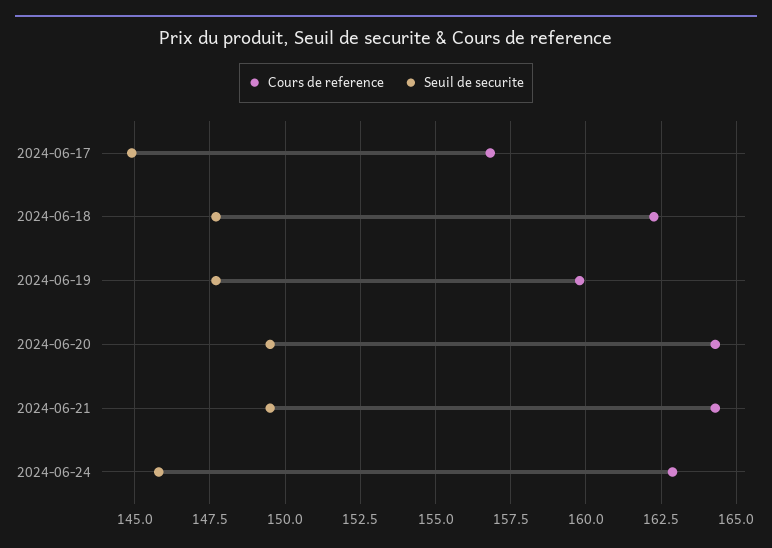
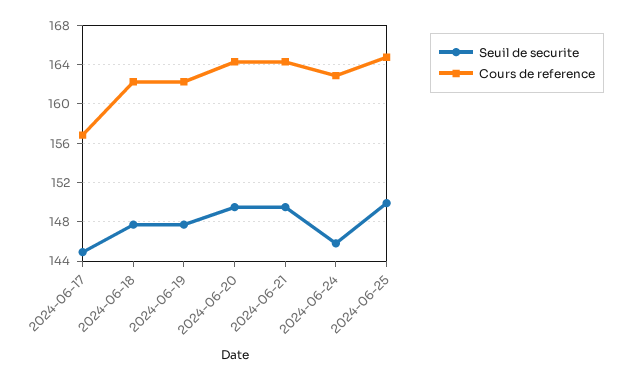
Cours de reference, 2024-06-19: 159.75 -> 162
Seuil de securite, 2024-06-25: none -> 150
Cours de reference, 2024-06-25: none -> 165

